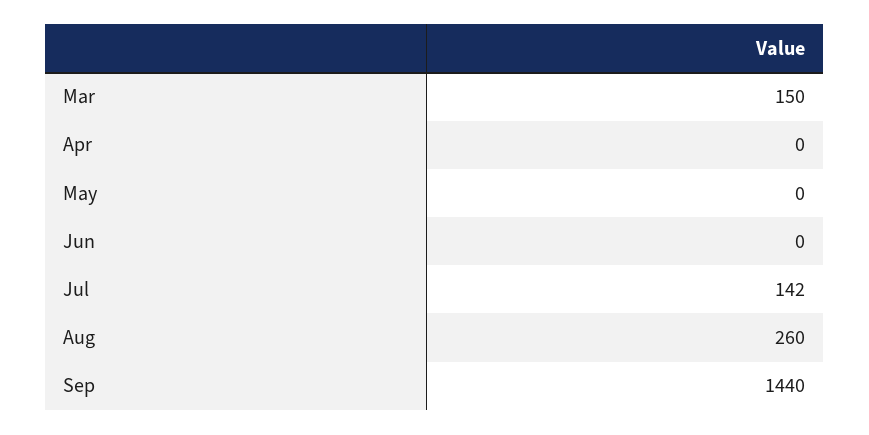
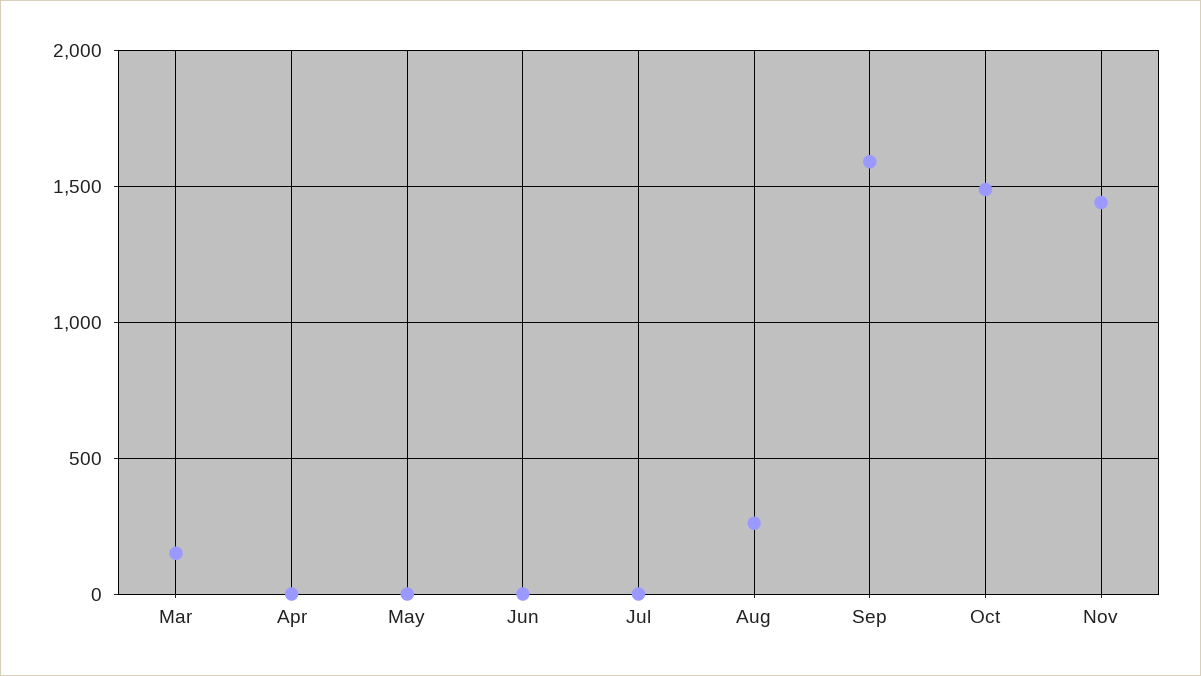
Jul: 142 -> 0
Sep: 1440 -> 1600
Oct: none -> 1500
Nov: none -> 1450

